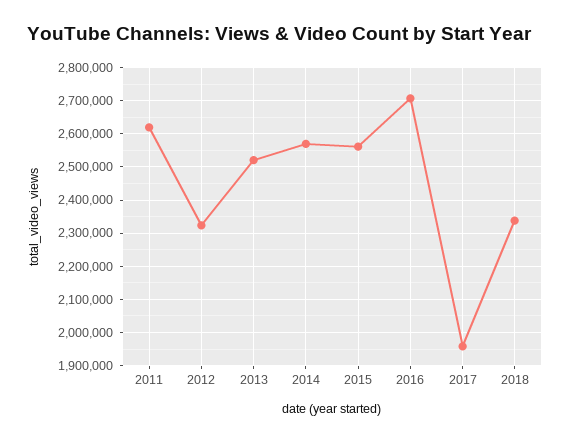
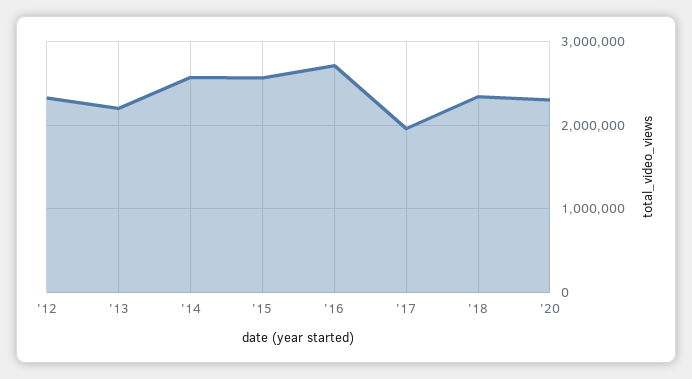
2011: 2620000 -> none
2013: 2520000 -> 2200000
'20: none -> 2300000

